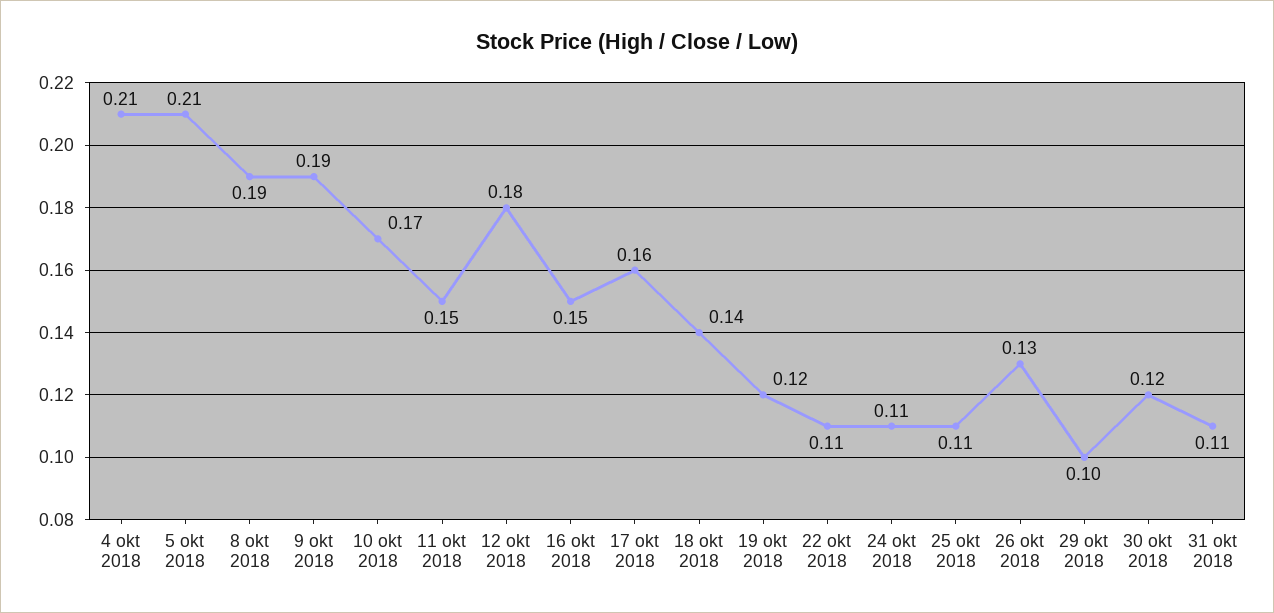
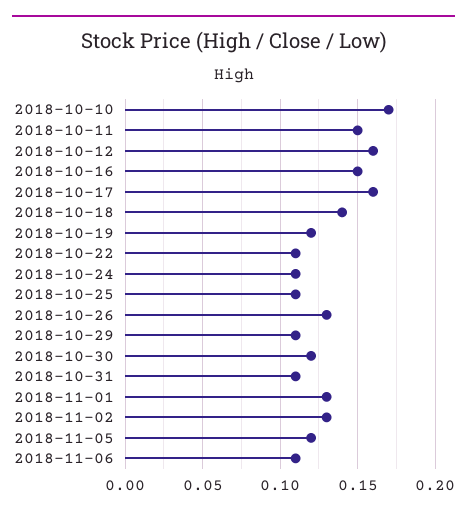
4 okt 2018: 0.21 -> none
5 okt 2018: 0.21 -> none
8 okt 2018: 0.19 -> none
9 okt 2018: 0.19 -> none
12 okt 2018: 0.18 -> 0.16
29 okt 2018: 0.1 -> 0.11
2018-11-01: none -> 0.13
2018-11-02: none -> 0.13
2018-11-05: none -> 0.12
2018-11-06: none -> 0.11

